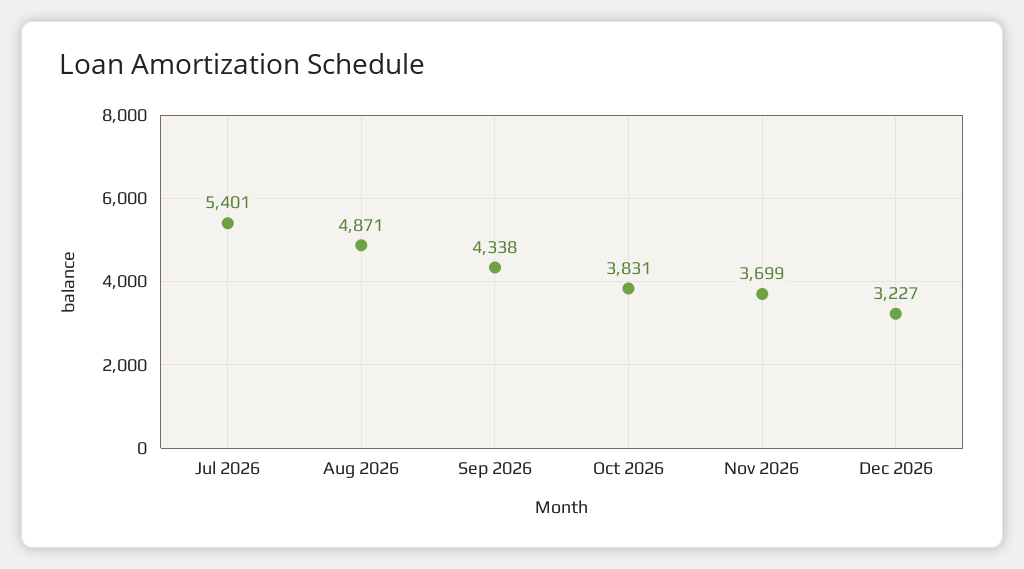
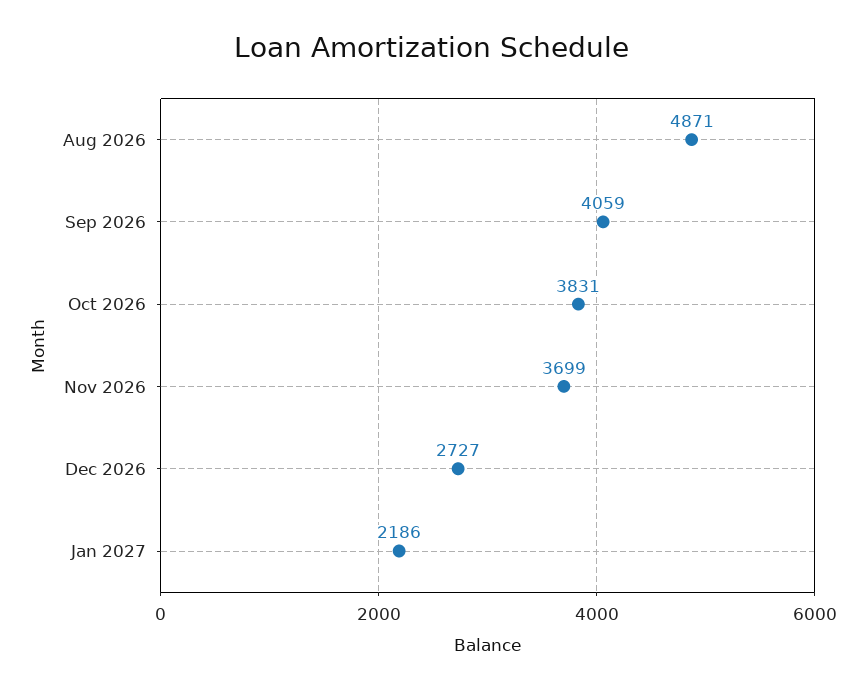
Jul 2026: 5401 -> none
Sep 2026: 4338 -> 4059
Dec 2026: 3227 -> 2727
Jan 2027: none -> 2186

